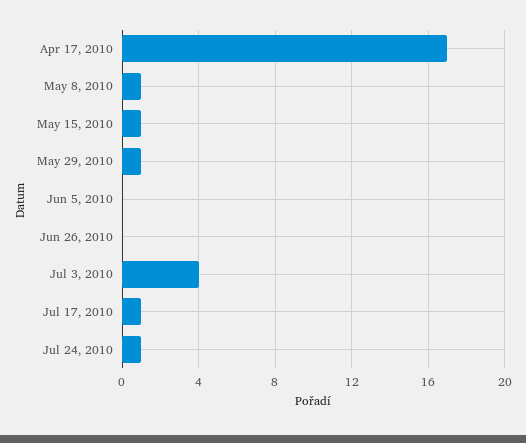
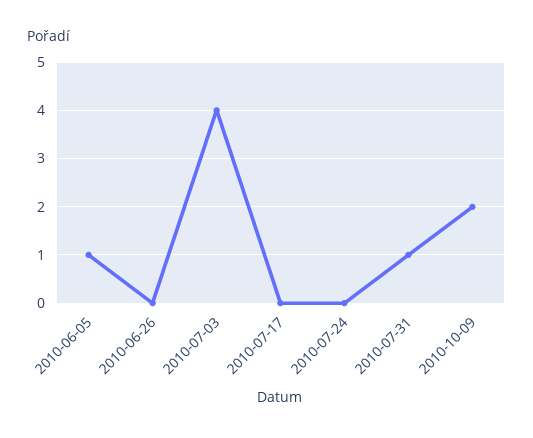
Apr 17, 2010: 17 -> none
May 8, 2010: 1 -> none
May 15, 2010: 1 -> none
May 29, 2010: 1 -> none
Jun 5, 2010: 0 -> 1
Jul 17, 2010: 1 -> 0
Jul 24, 2010: 1 -> 0
2010-07-31: none -> 1
2010-10-09: none -> 2

